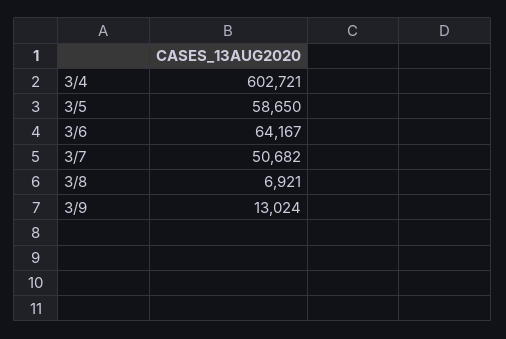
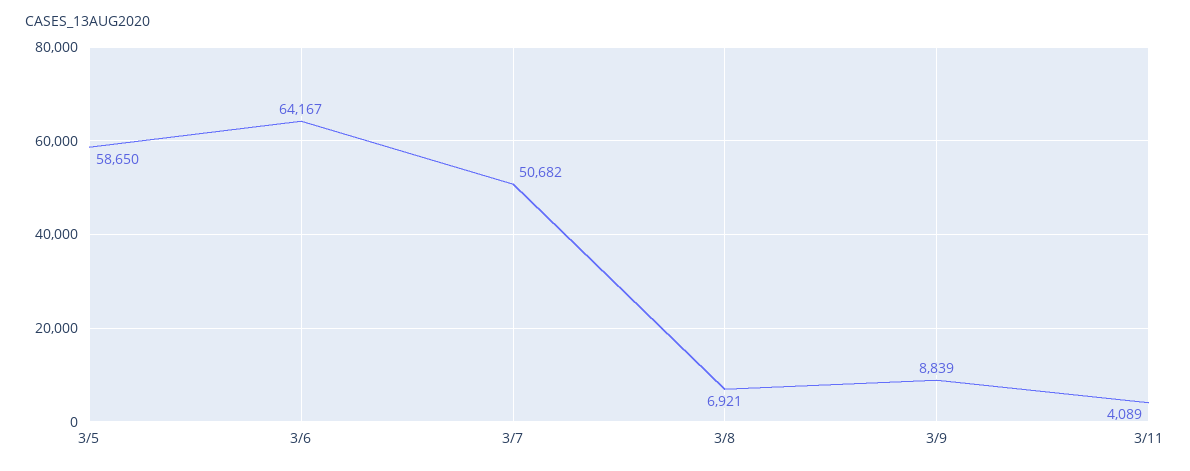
3/4: 602721 -> none
3/9: 13024 -> 8839
3/11: none -> 4089

